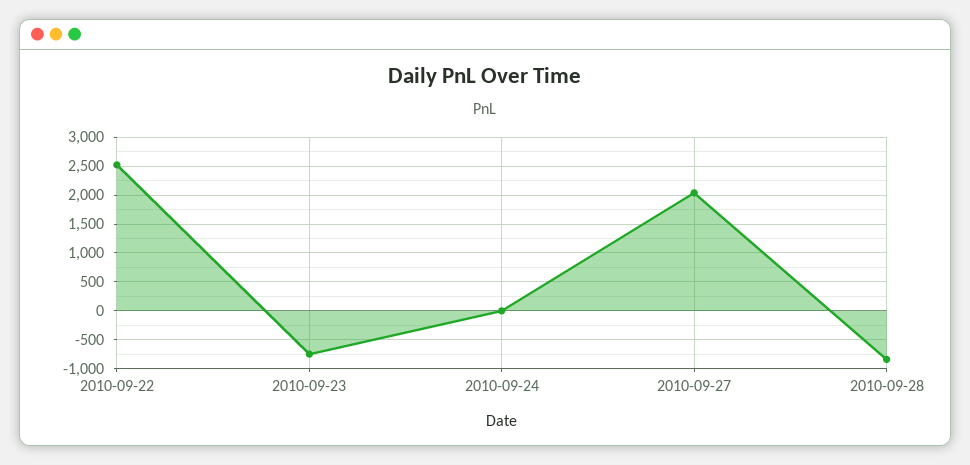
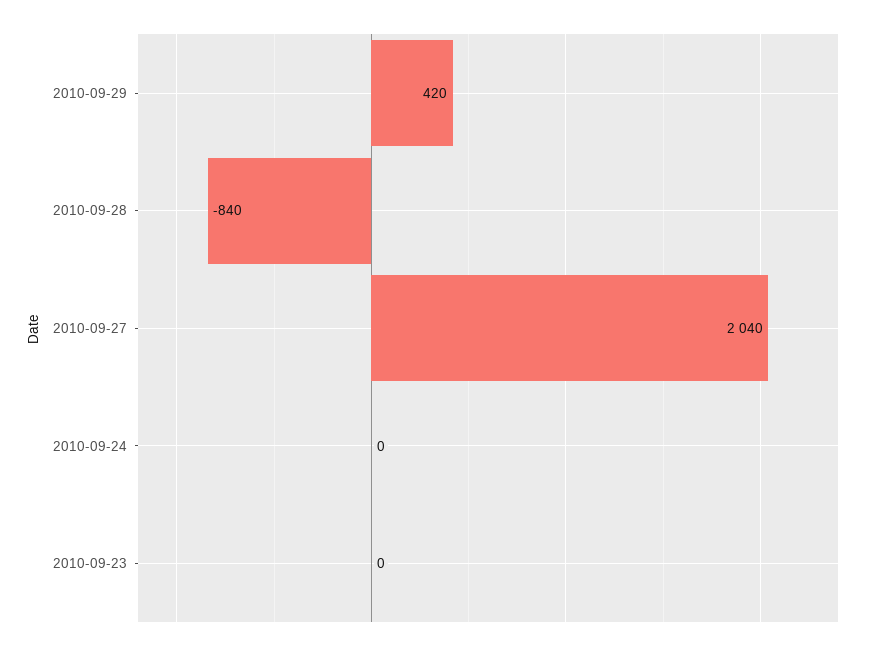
2010-09-22: 2500 -> none
2010-09-23: -750 -> 0
2010-09-29: none -> 420

